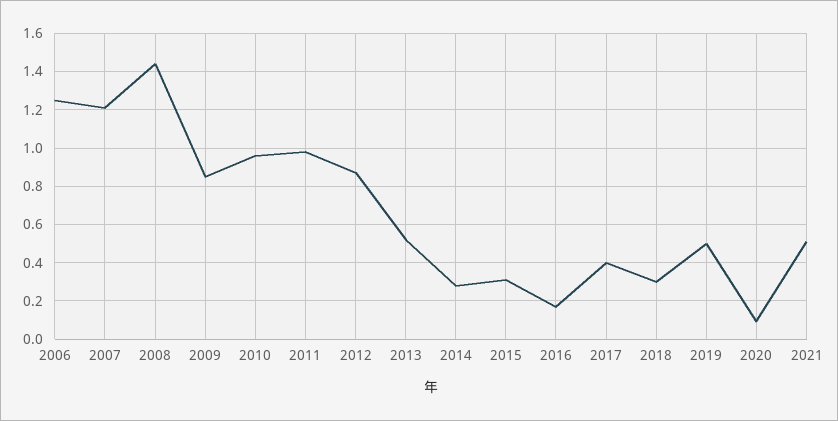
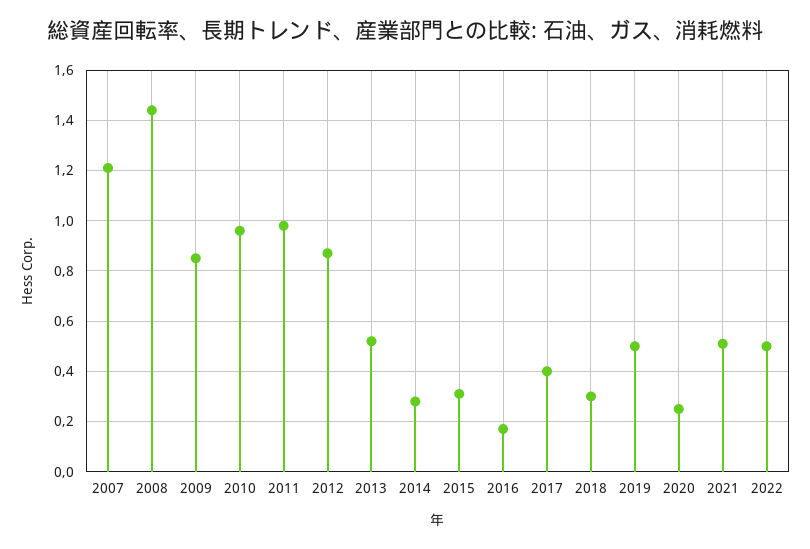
2006: 1.25 -> none
2020: 0.1 -> 0.25
2022: none -> 0.5

